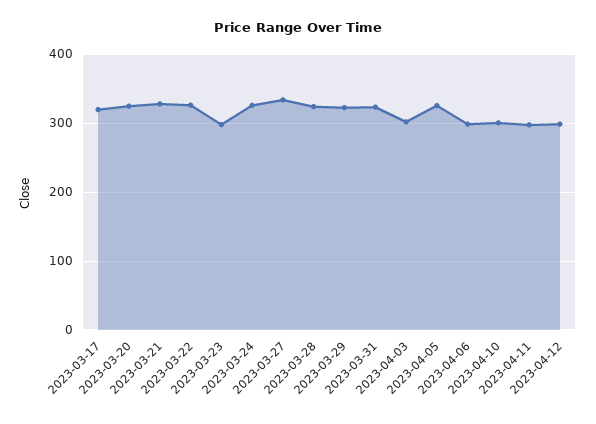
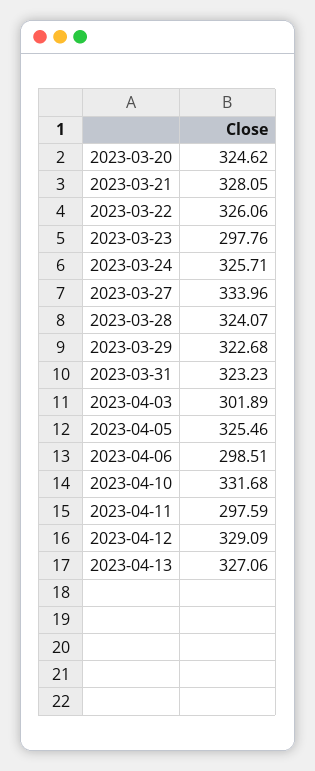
2023-03-17: 320 -> none
2023-04-10: 300 -> 331.68
2023-04-12: 300 -> 329.09
2023-04-13: none -> 327.06

